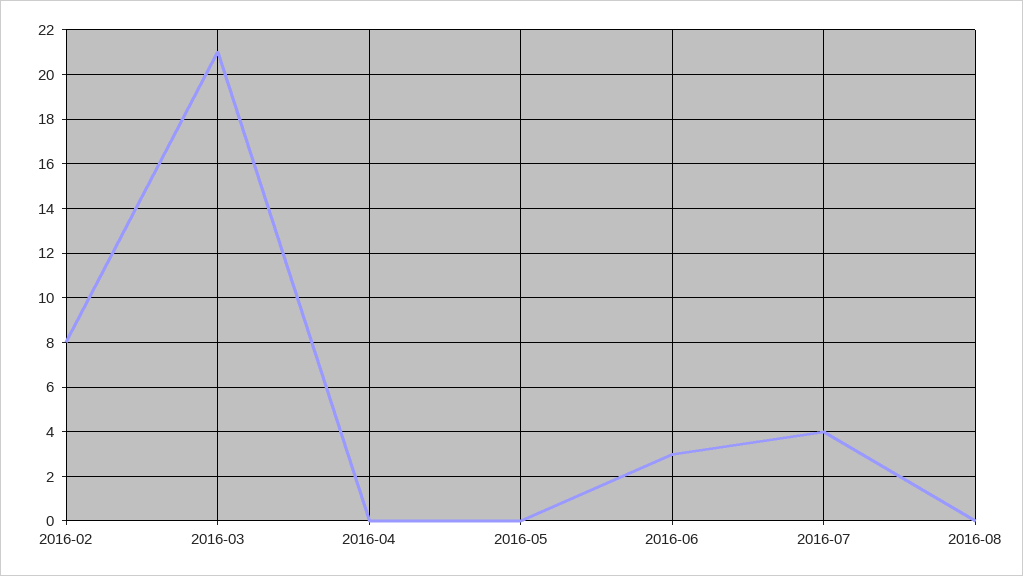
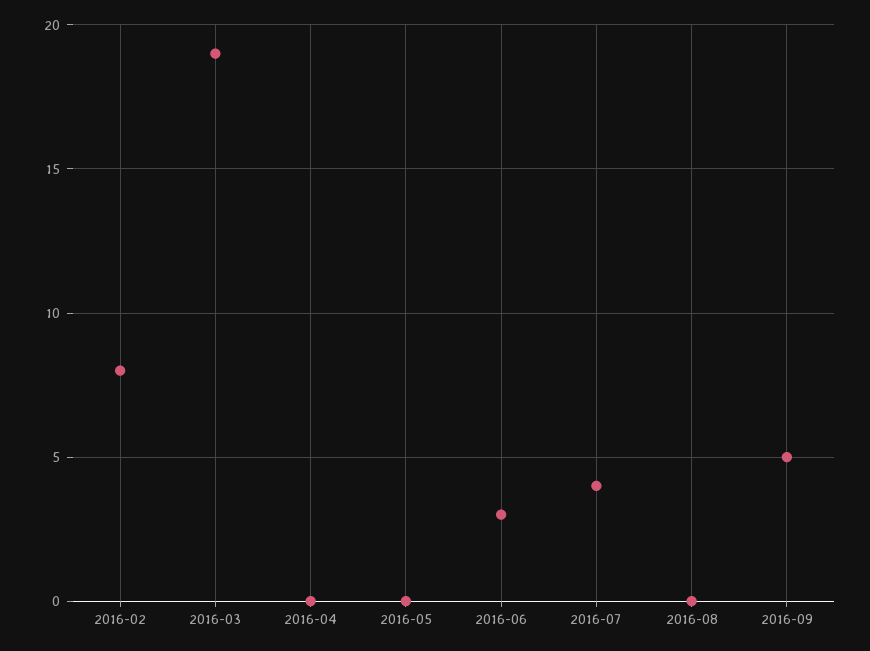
2016-03: 21 -> 19
2016-09: none -> 5

